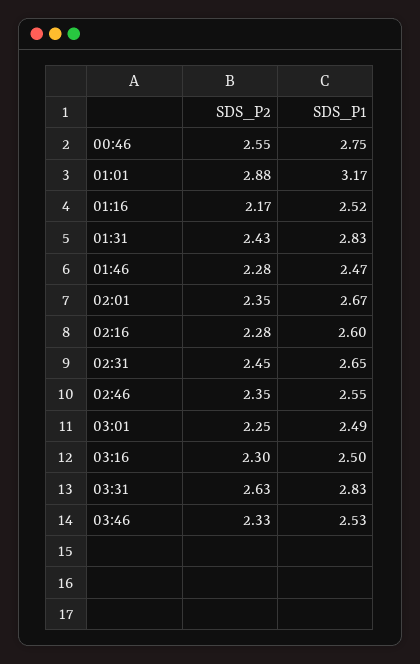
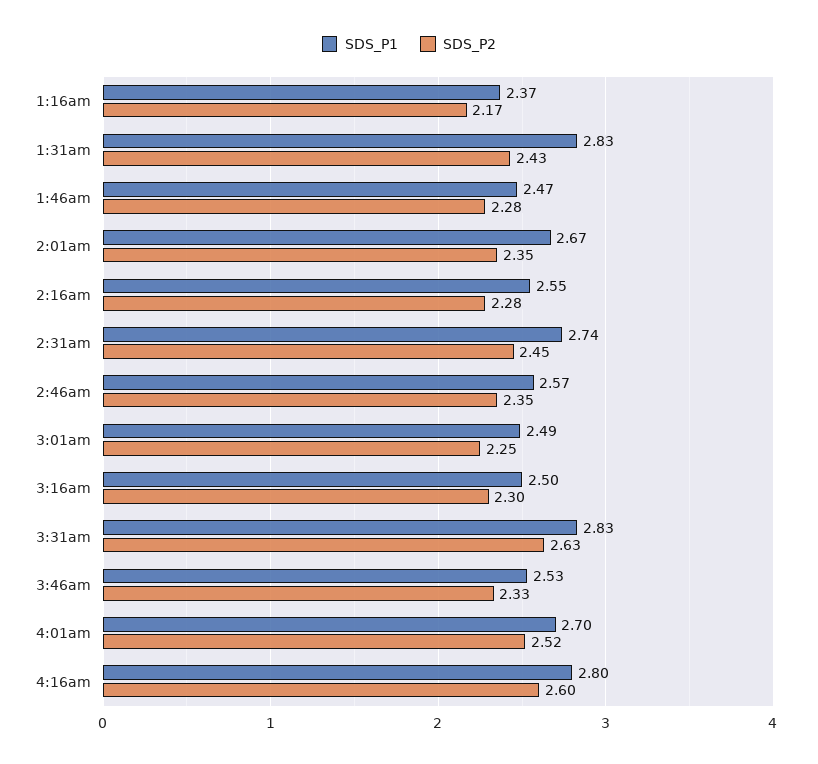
SDS_P2, 00:46: 2.55 -> none
SDS_P1, 00:46: 2.75 -> none
SDS_P2, 01:01: 2.88 -> none
SDS_P1, 01:01: 3.17 -> none
SDS_P1, 01:16: 2.52 -> 2.37
SDS_P1, 02:16: 2.6 -> 2.55
SDS_P1, 02:31: 2.65 -> 2.74
SDS_P1, 02:46: 2.55 -> 2.57
SDS_P1, 4:01am: none -> 2.7
SDS_P2, 4:01am: none -> 2.52
SDS_P1, 4:16am: none -> 2.8
SDS_P2, 4:16am: none -> 2.6

